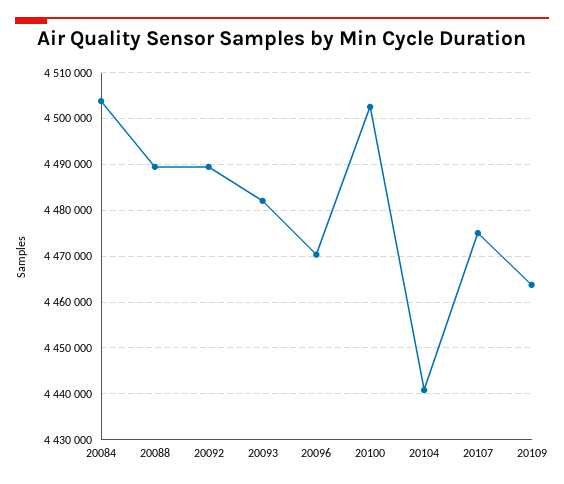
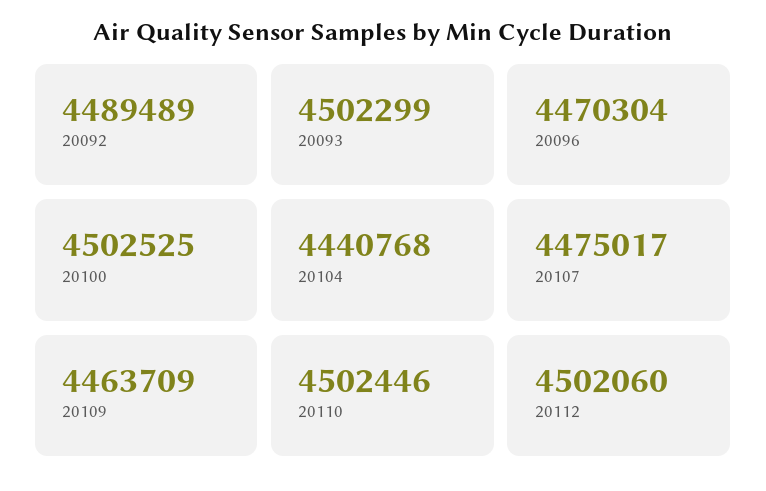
20084: 4504000 -> none
20088: 4490000 -> none
20093: 4482000 -> 4502299
20110: none -> 4502446
20112: none -> 4502060

